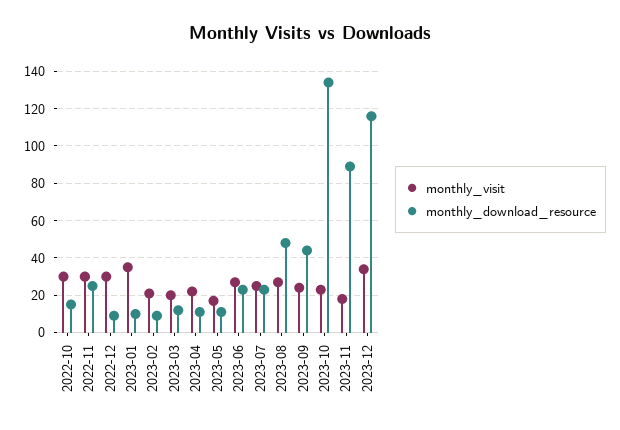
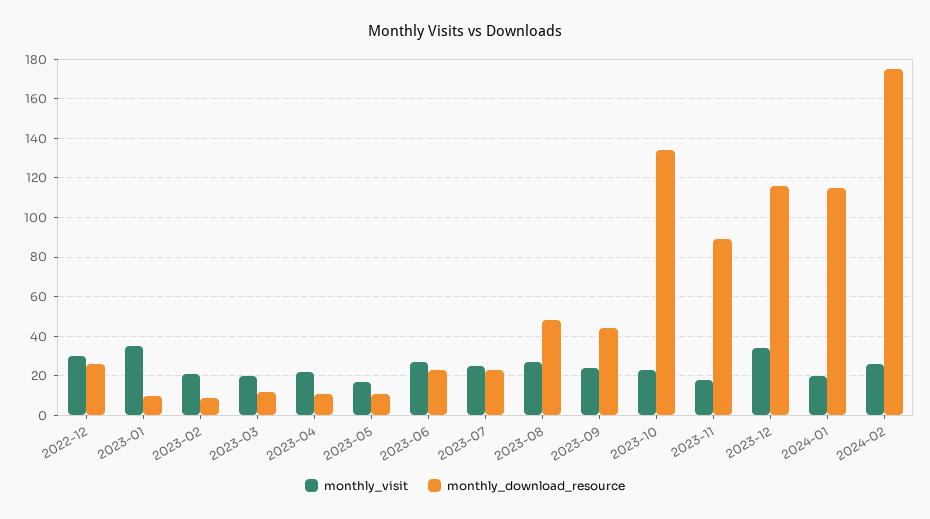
monthly_visit, 2022-10: 30 -> none
monthly_download_resource, 2022-10: 15 -> none
monthly_visit, 2022-11: 30 -> none
monthly_download_resource, 2022-11: 25 -> none
monthly_download_resource, 2022-12: 10 -> 25
monthly_visit, 2024-01: none -> 20
monthly_download_resource, 2024-01: none -> 115
monthly_visit, 2024-02: none -> 25
monthly_download_resource, 2024-02: none -> 175

